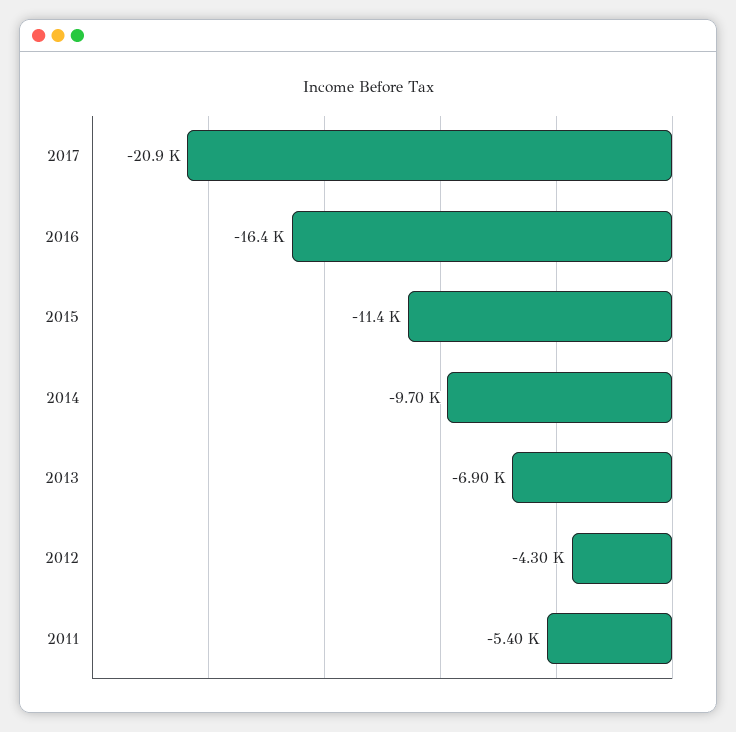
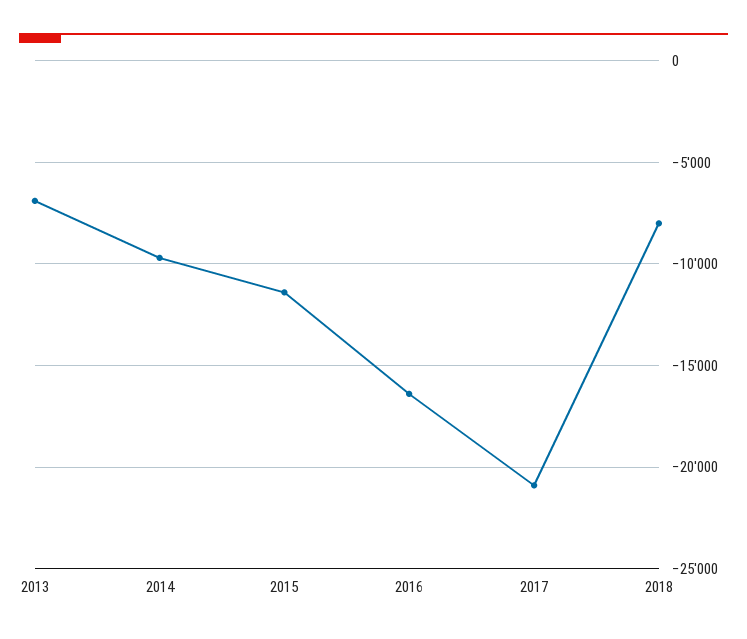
2012: -4300 -> none
2011: -5400 -> none
2018: none -> -8000

